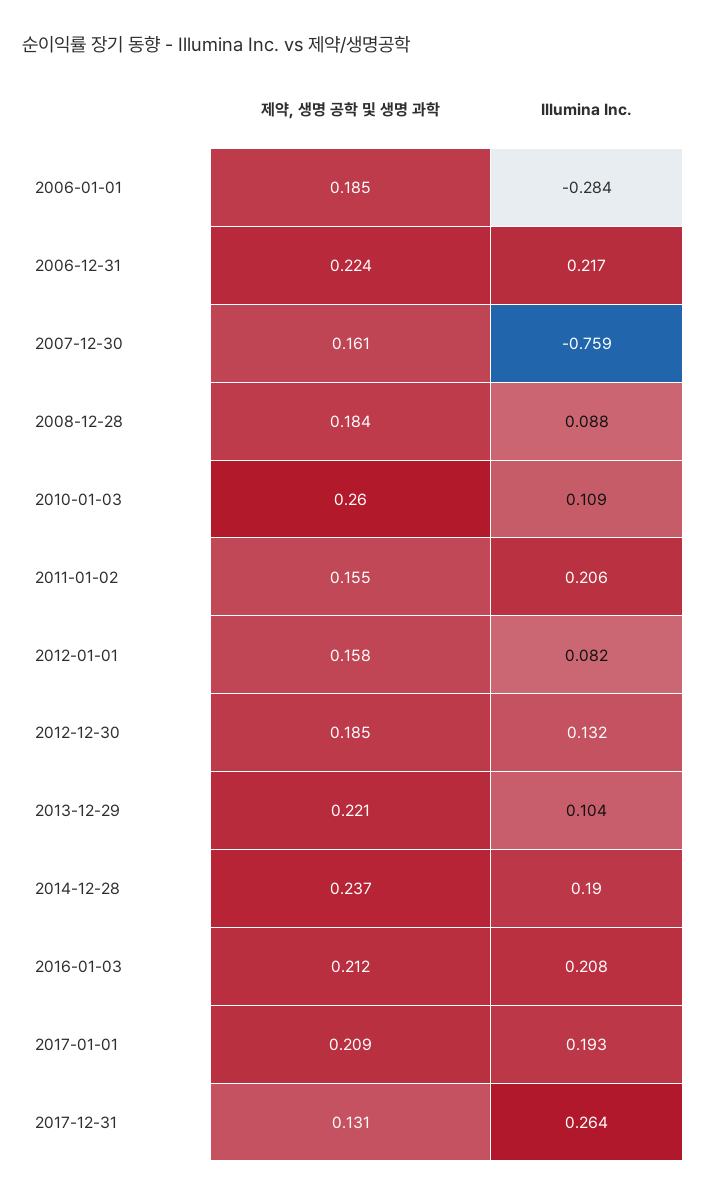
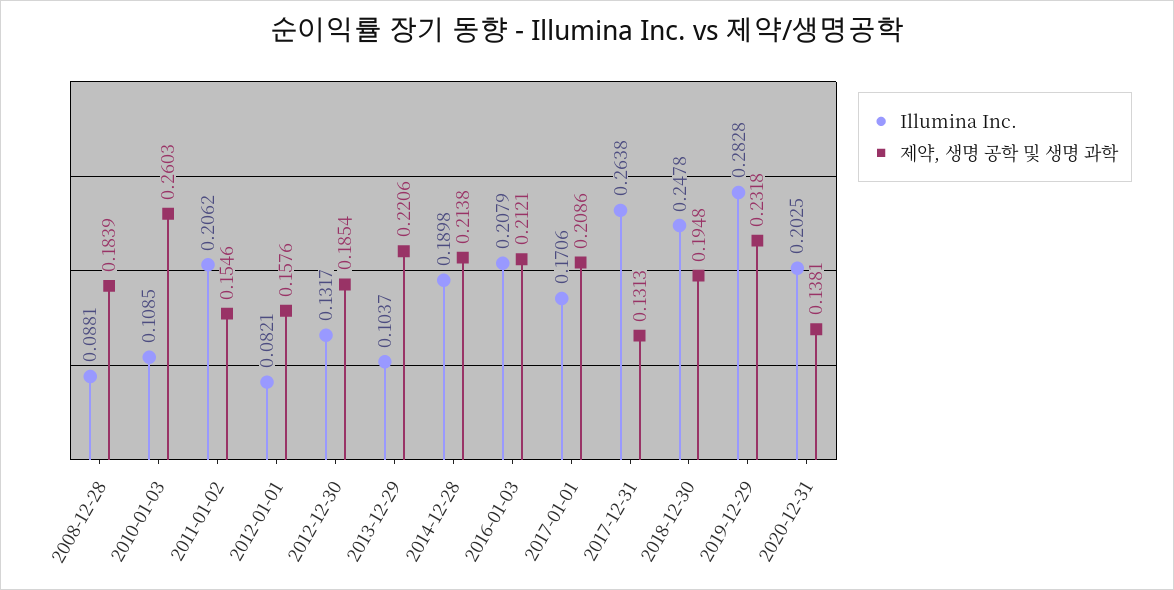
제약, 생명 공학 및 생명 과학, 2006-01-01: 0.185 -> none
Illumina Inc., 2006-01-01: -0.284 -> none
제약, 생명 공학 및 생명 과학, 2006-12-31: 0.224 -> none
Illumina Inc., 2006-12-31: 0.217 -> none
제약, 생명 공학 및 생명 과학, 2007-12-30: 0.161 -> none
Illumina Inc., 2007-12-30: -0.759 -> none
제약, 생명 공학 및 생명 과학, 2014-12-28: 0.237 -> 0.2138
Illumina Inc., 2017-01-01: 0.193 -> 0.1706
Illumina Inc., 2018-12-30: none -> 0.2478
제약, 생명 공학 및 생명 과학, 2018-12-30: none -> 0.1948
Illumina Inc., 2019-12-29: none -> 0.2828
제약, 생명 공학 및 생명 과학, 2019-12-29: none -> 0.2318
Illumina Inc., 2020-12-31: none -> 0.2025
제약, 생명 공학 및 생명 과학, 2020-12-31: none -> 0.1381

